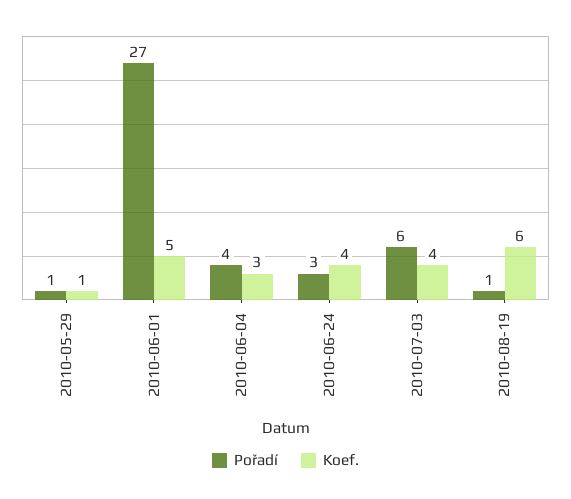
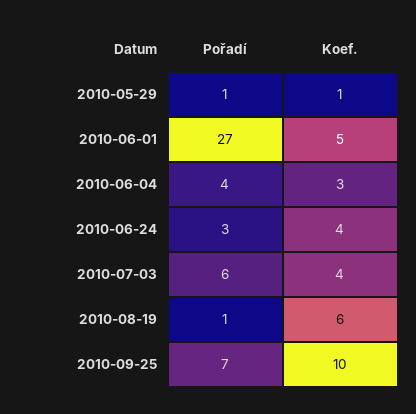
Pořadí, 2010-09-25: none -> 7
Koef., 2010-09-25: none -> 10

